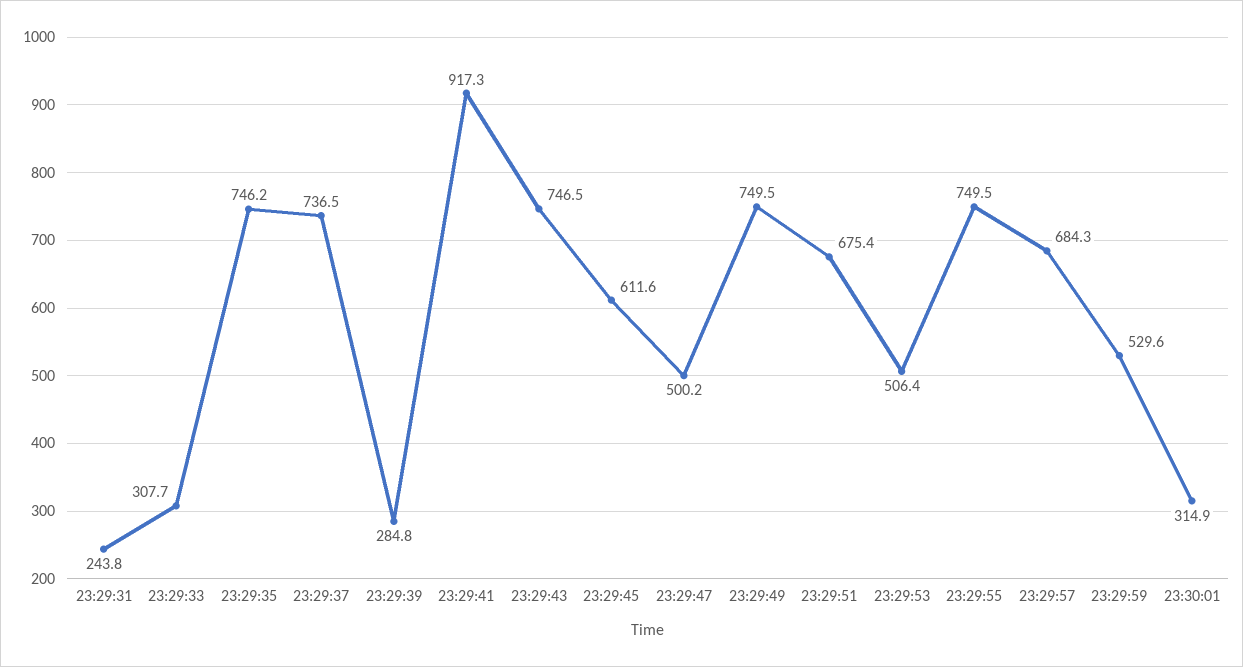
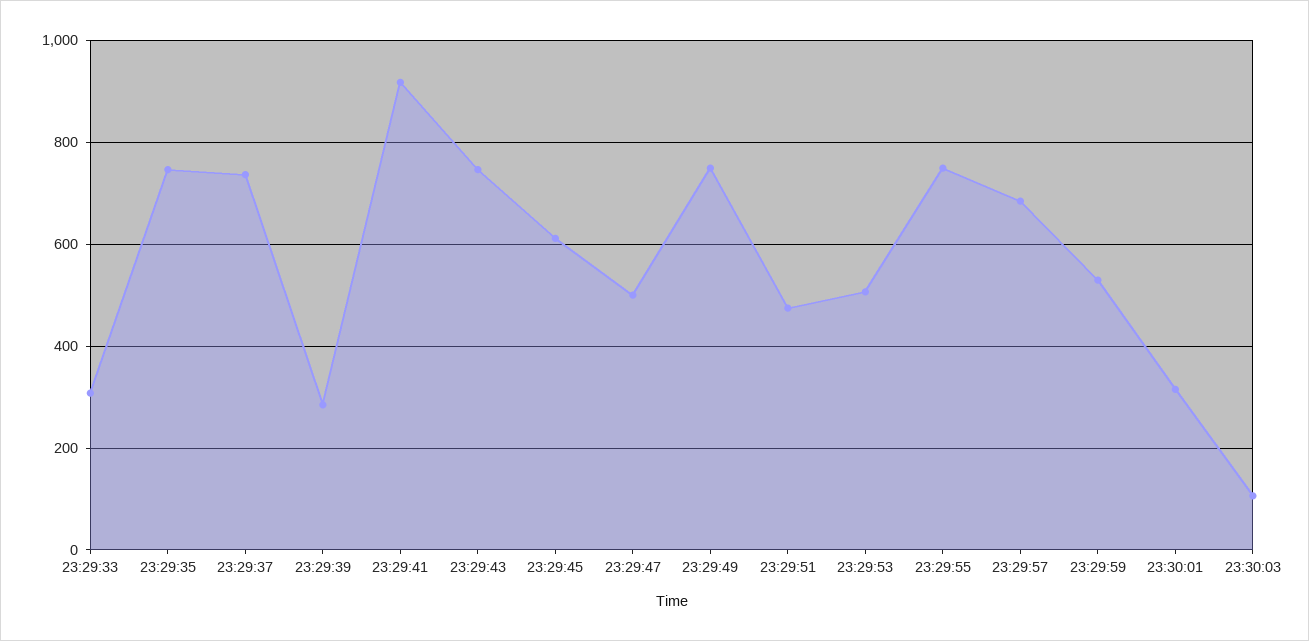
23:29:31: 243.8 -> none
23:29:51: 675.4 -> 480
23:30:03: none -> 100

